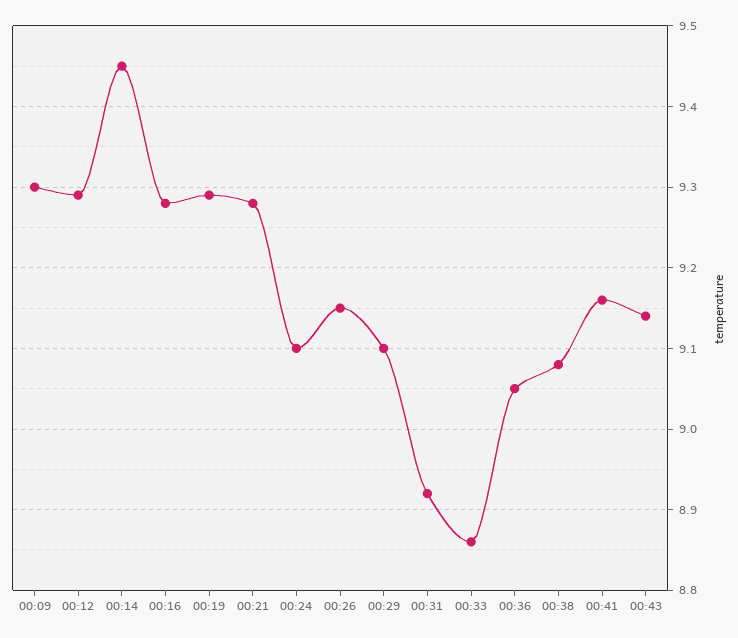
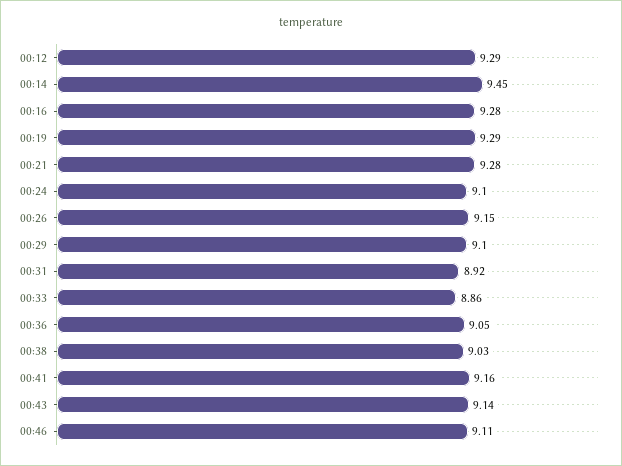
00:09: 9.3 -> none
00:38: 9.08 -> 9.03
00:46: none -> 9.11

